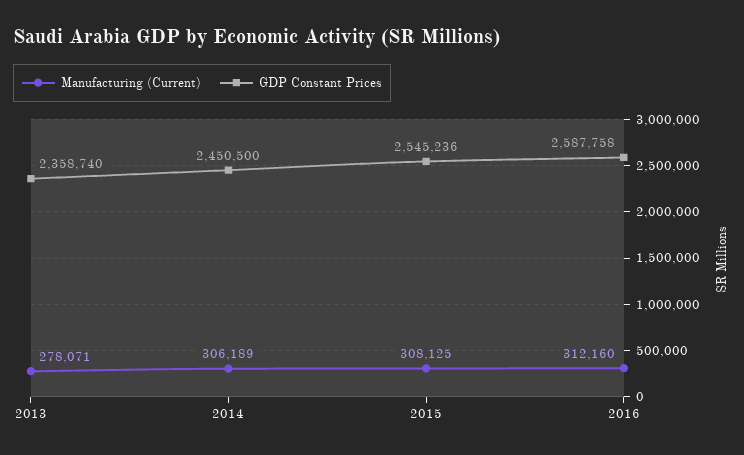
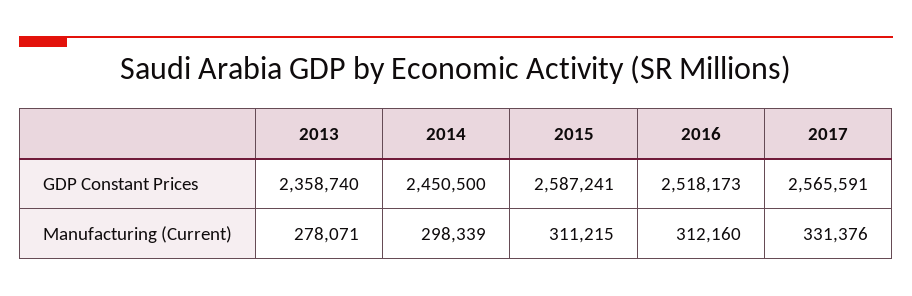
Manufacturing (Current), 2014: 306189 -> 298339
Manufacturing (Current), 2015: 308125 -> 311215
GDP Constant Prices, 2015: 2545236 -> 2587241
GDP Constant Prices, 2016: 2587758 -> 2518173
GDP Constant Prices, 2017: none -> 2565591
Manufacturing (Current), 2017: none -> 331376

